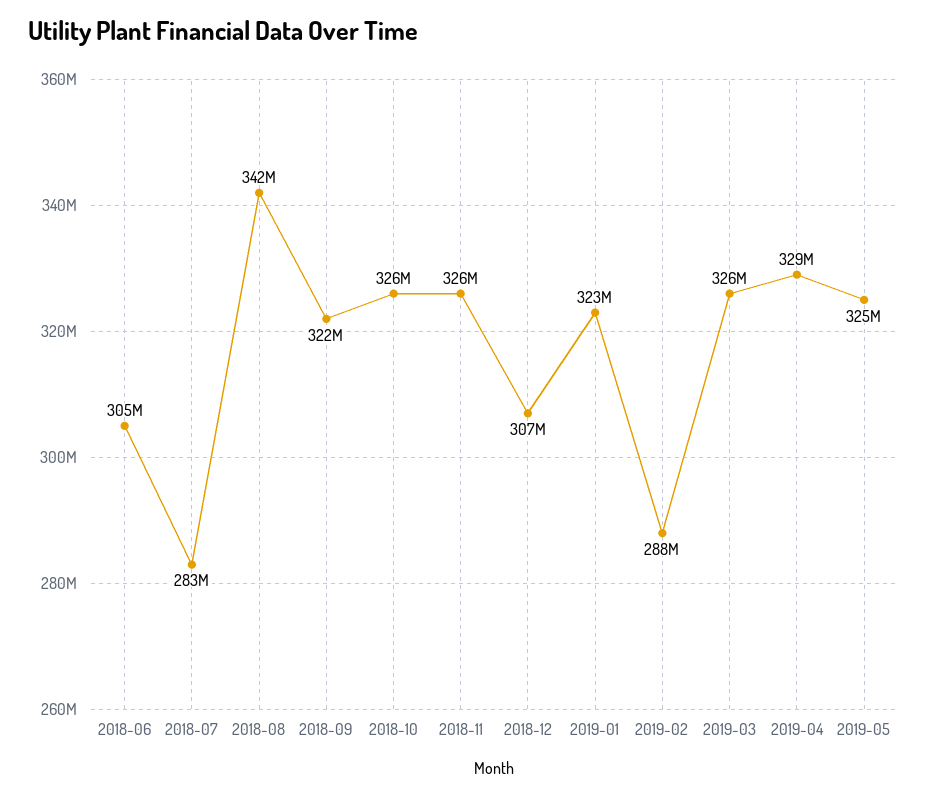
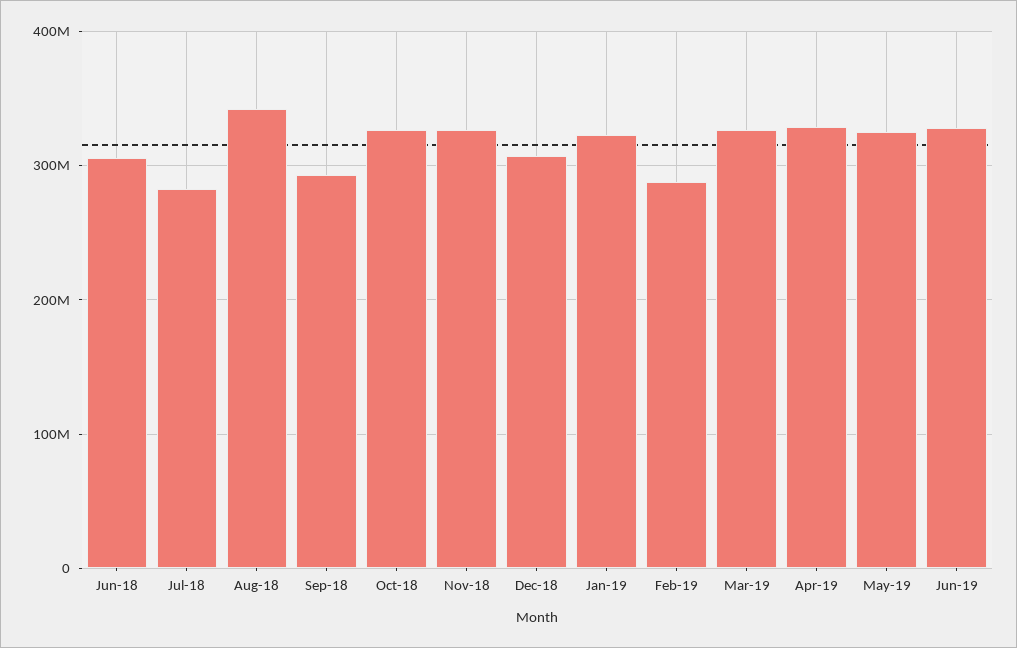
2018-09: 322000000 -> 290000000
Jun-19: none -> 330000000

